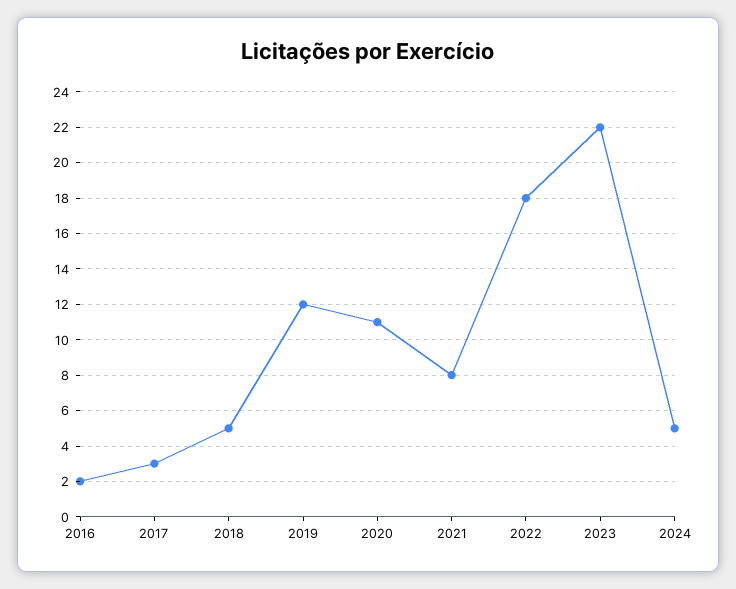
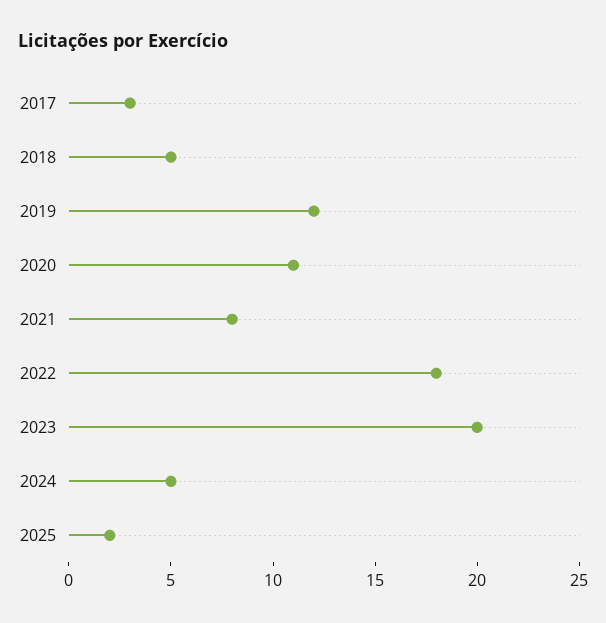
2016: 2 -> none
2023: 22 -> 20
2025: none -> 2

